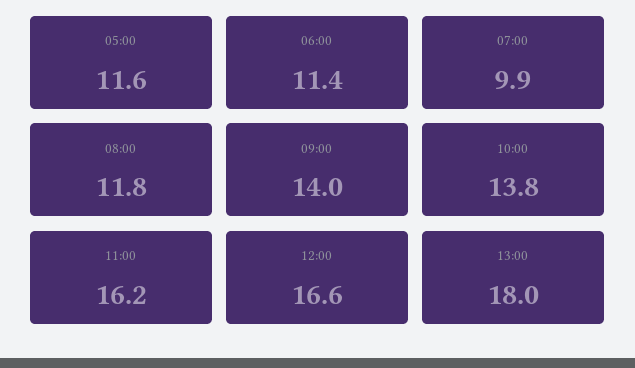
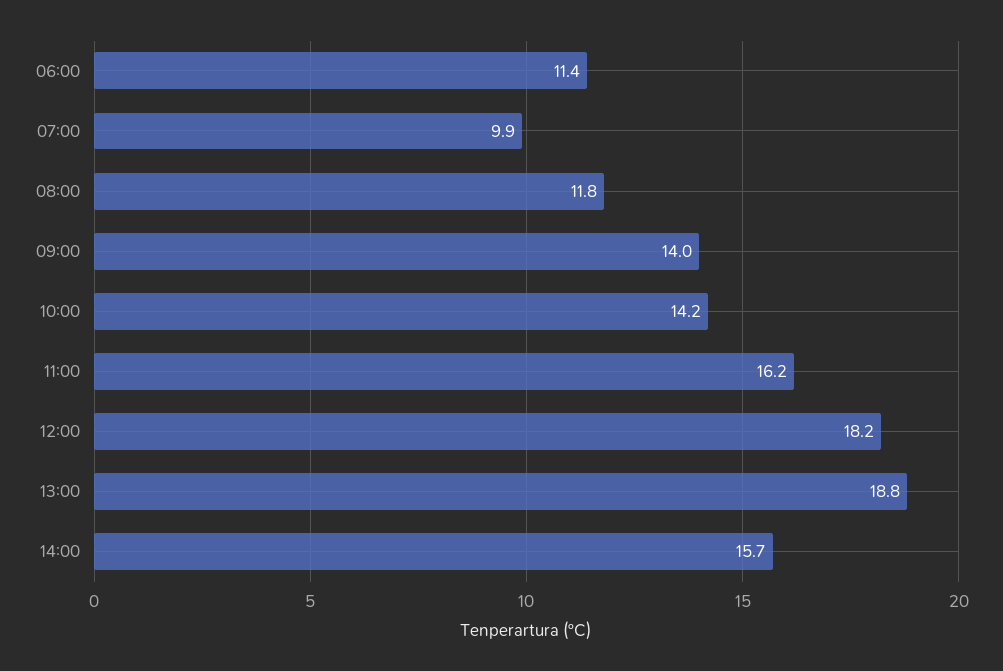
05:00: 11.6 -> none
10:00: 13.8 -> 14.2
12:00: 16.6 -> 18.2
13:00: 18 -> 18.8
14:00: none -> 15.7

